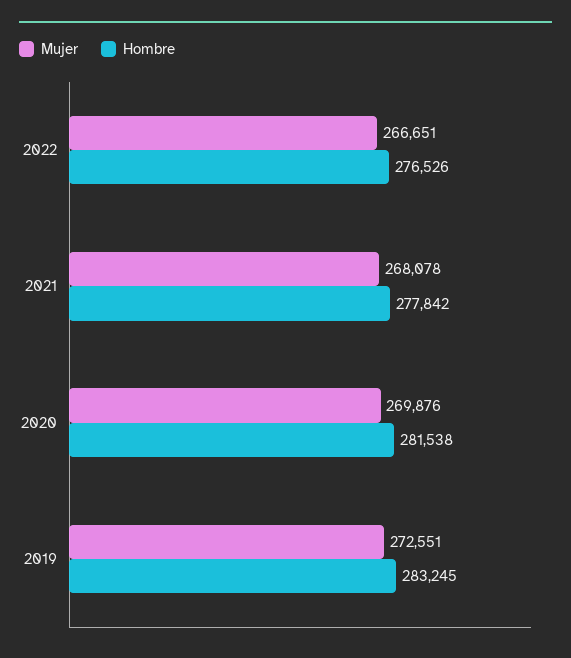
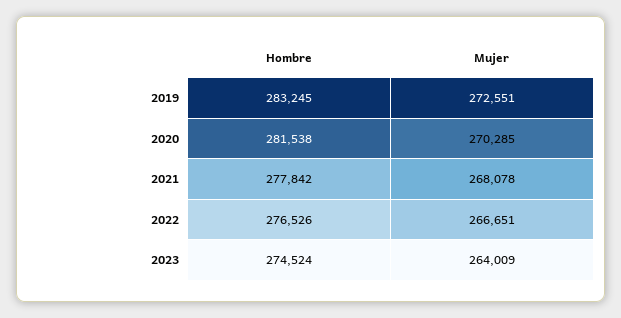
Mujer, 2020: 269876 -> 270285
Hombre, 2023: none -> 274524
Mujer, 2023: none -> 264009

